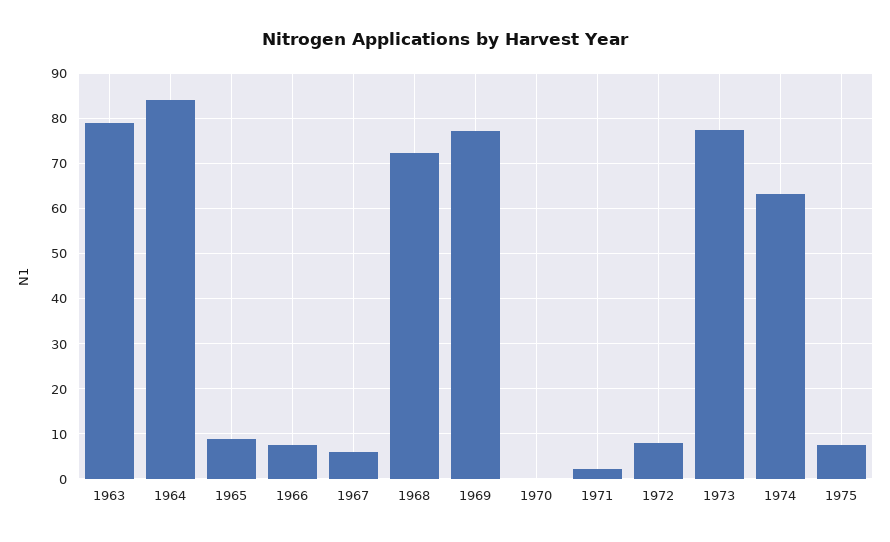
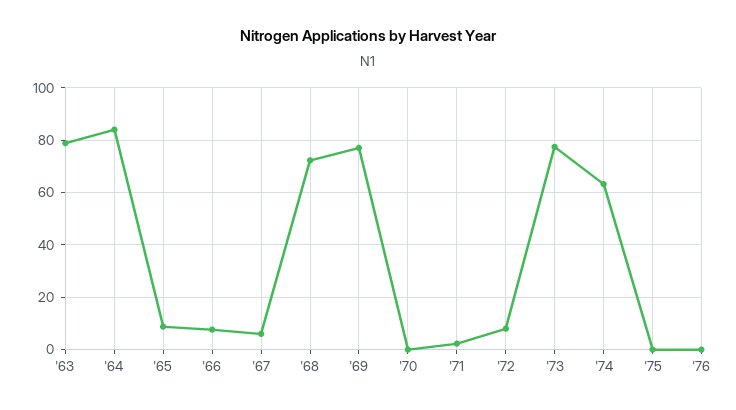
1975: 8 -> 0
'76: none -> 0

